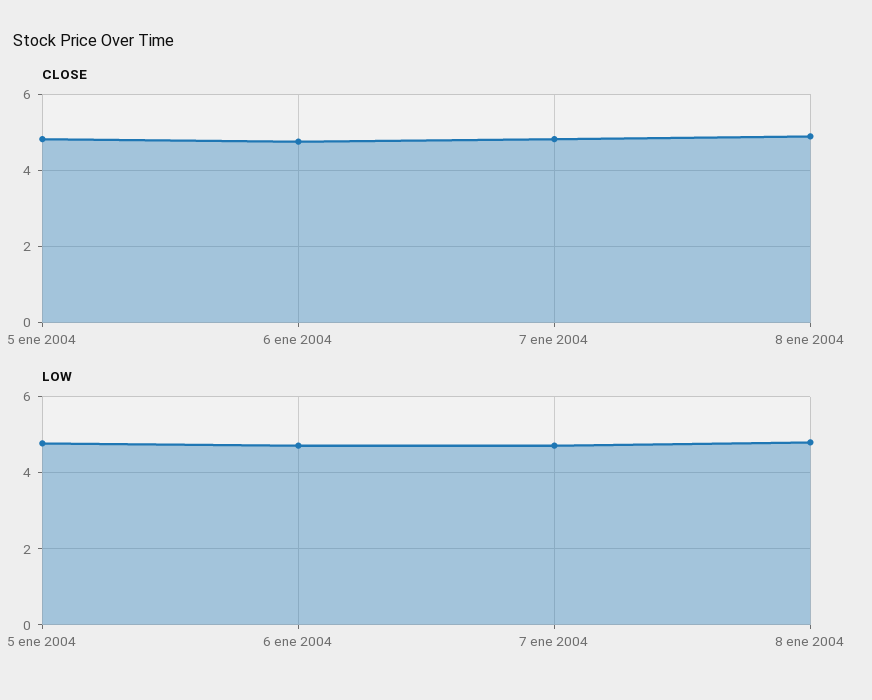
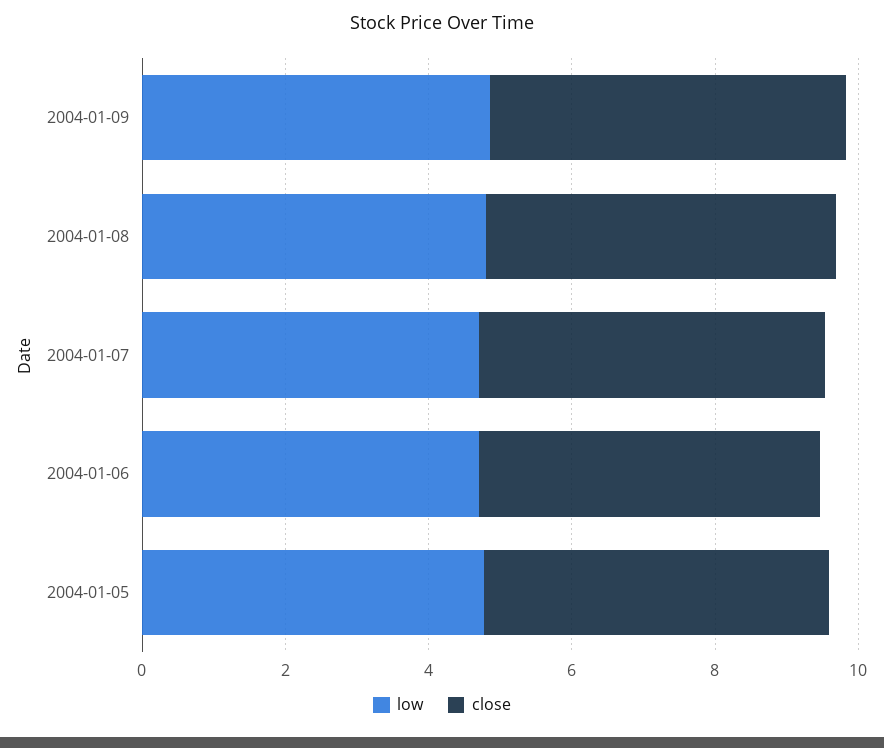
LOW, 2004-01-09: none -> 5
CLOSE, 2004-01-09: none -> 5

